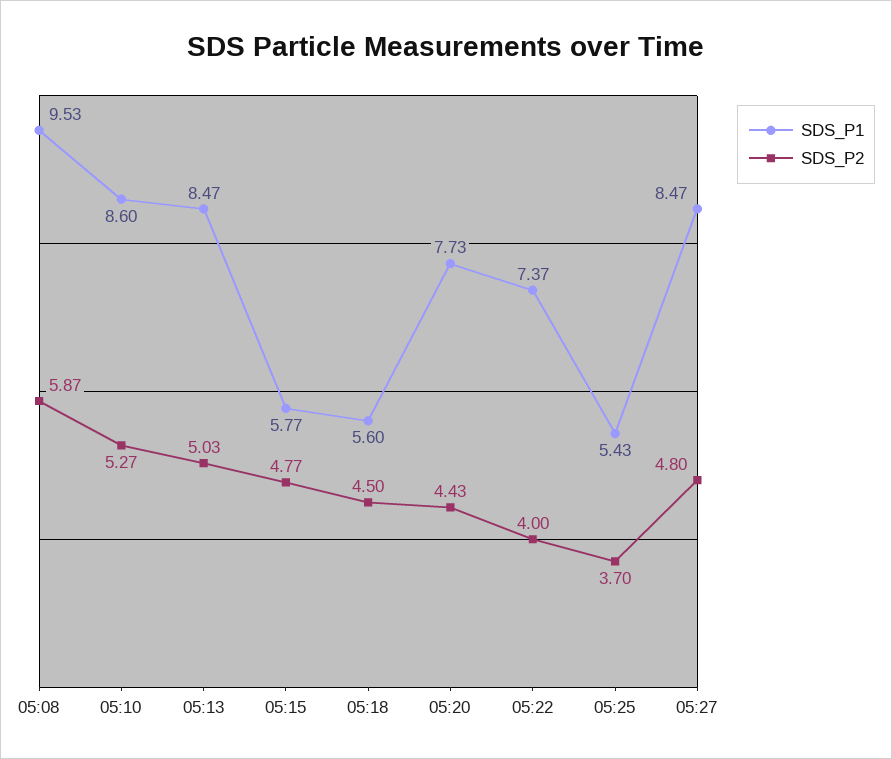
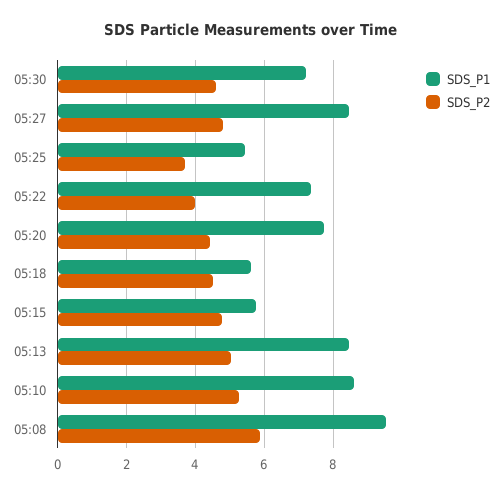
SDS_P1, 05:30: none -> 7.2
SDS_P2, 05:30: none -> 4.6

